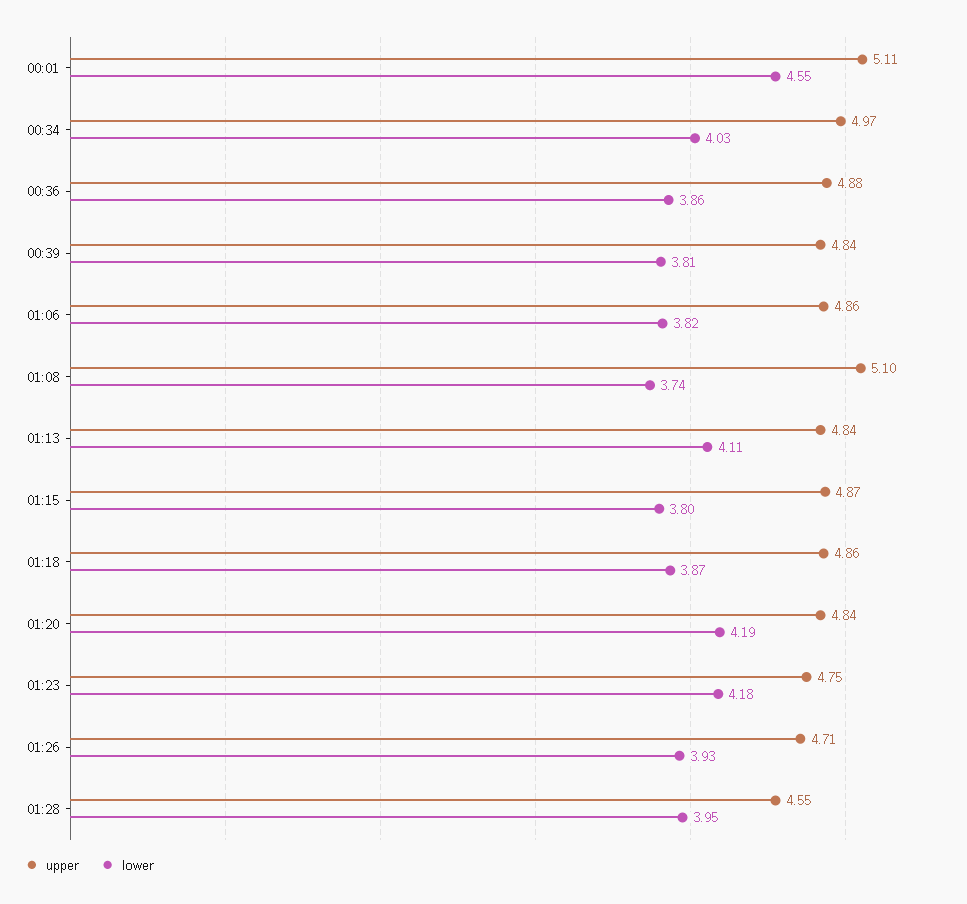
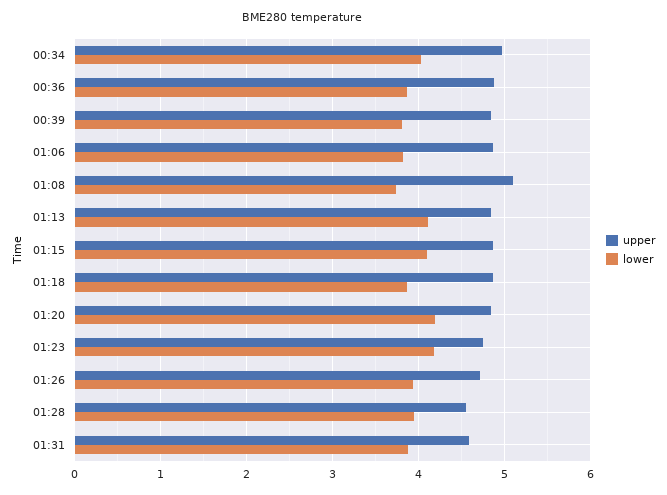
upper, 00:01: 5.11 -> none
lower, 00:01: 4.55 -> none
lower, 01:15: 3.8 -> 4.1
upper, 01:31: none -> 4.6
lower, 01:31: none -> 3.9

